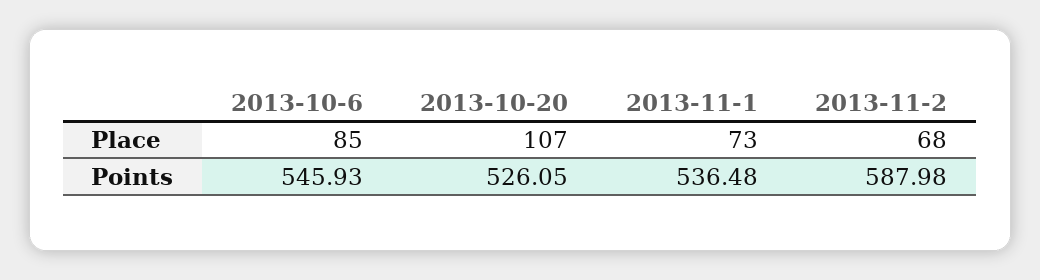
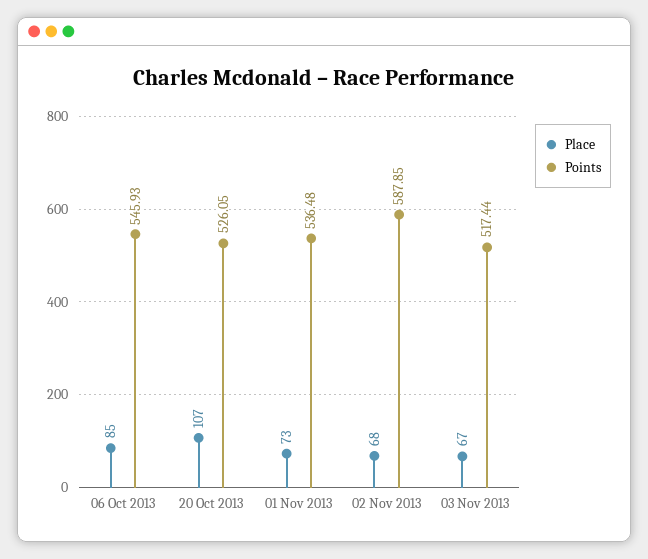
Points, 2013-11-2: 587.98 -> 587.85
Place, 03 Nov 2013: none -> 67
Points, 03 Nov 2013: none -> 517.44

